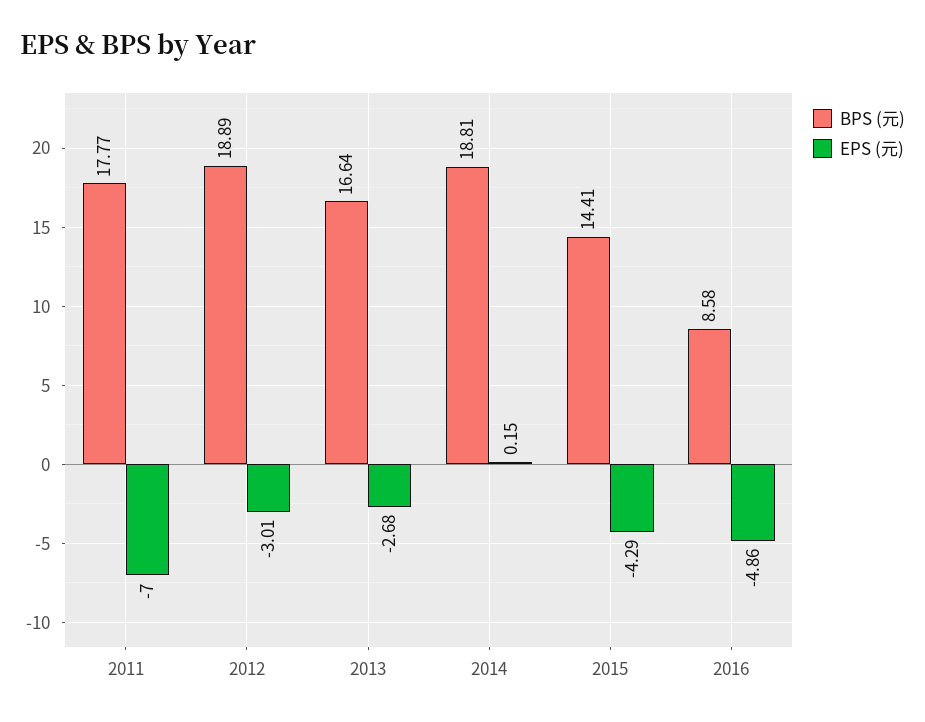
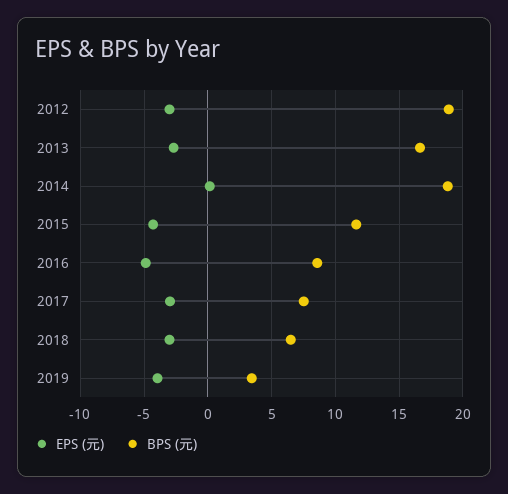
BPS (元), 2011: 17.77 -> none
EPS (元), 2011: -7 -> none
BPS (元), 2015: 14.41 -> 11.5
EPS (元), 2017: none -> -3
BPS (元), 2017: none -> 7.5
EPS (元), 2018: none -> -3
BPS (元), 2018: none -> 6.5
EPS (元), 2019: none -> -4
BPS (元), 2019: none -> 3.5

